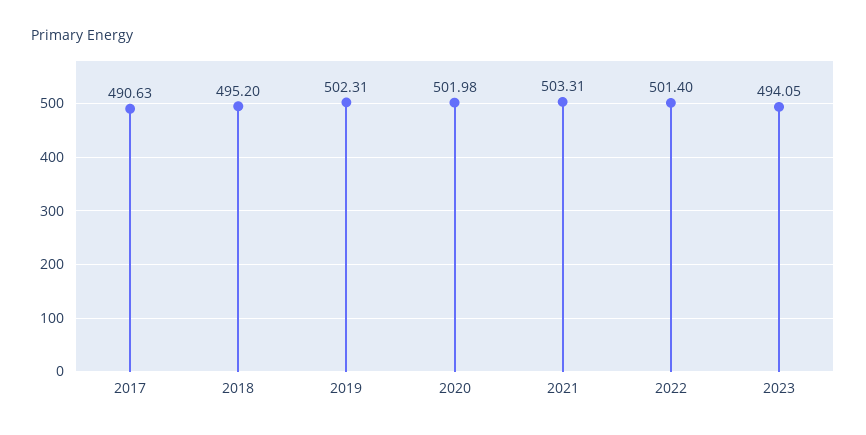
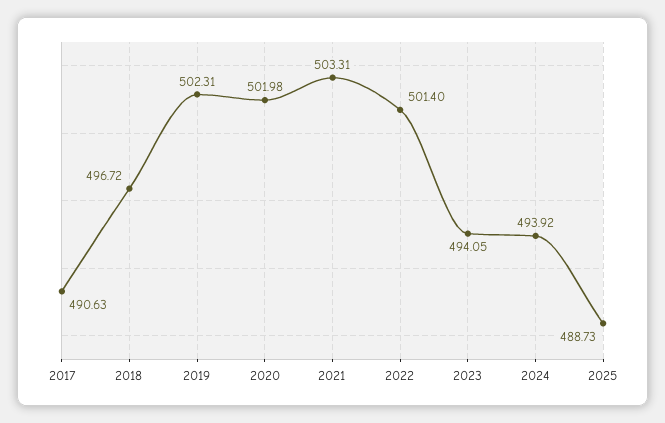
2018: 495.2 -> 496.72
2024: none -> 493.92
2025: none -> 488.73

